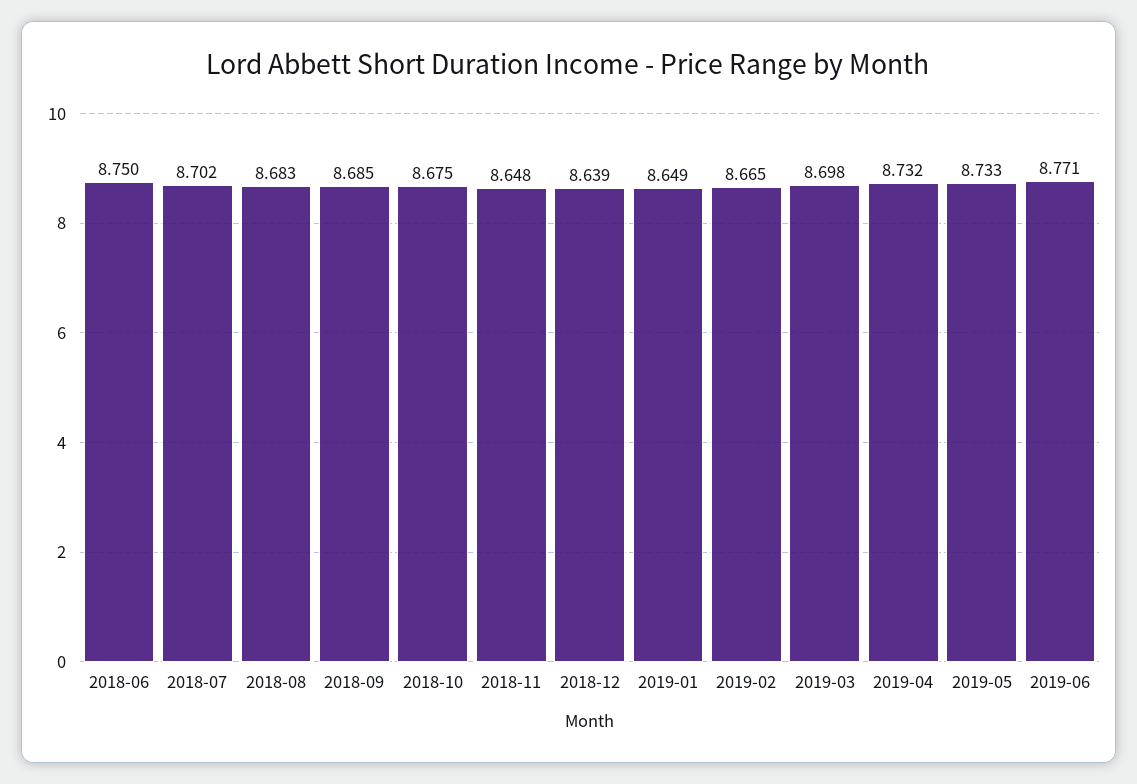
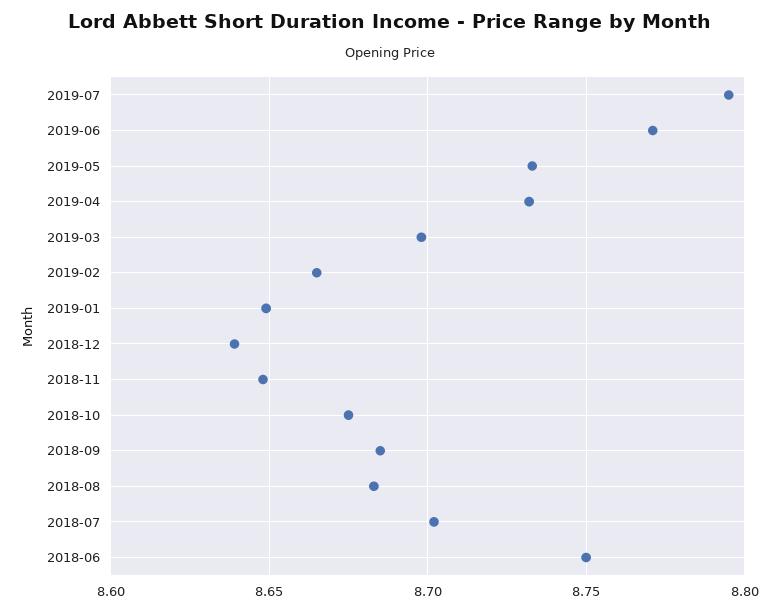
2019-07: none -> 8.795

